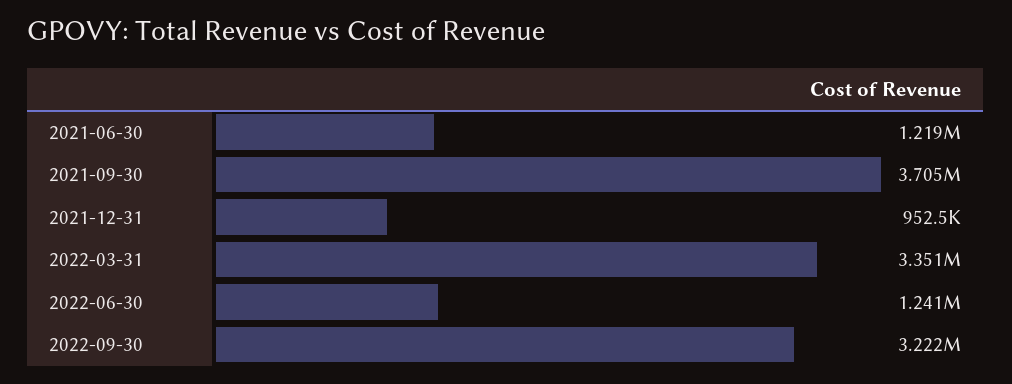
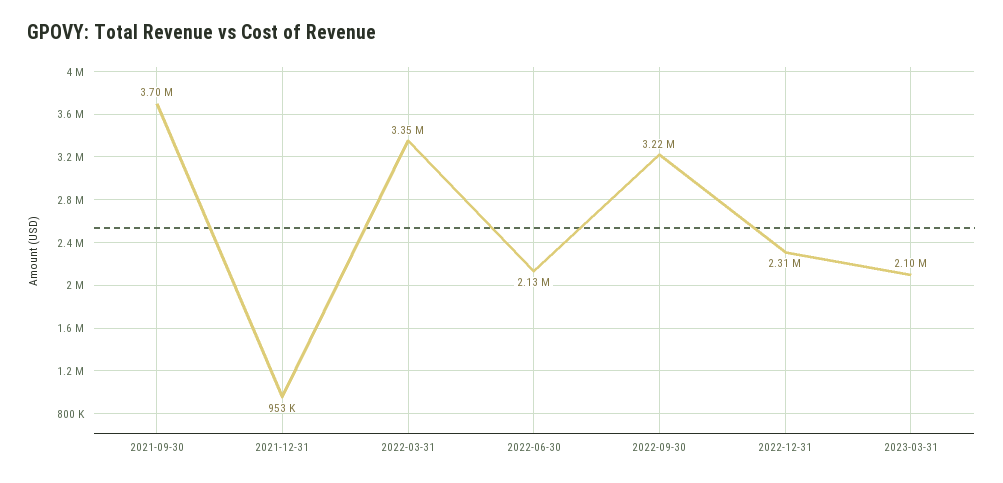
2021-06-30: 1219000 -> none
2022-06-30: 1241000 -> 2130000
2022-12-31: none -> 2310000
2023-03-31: none -> 2100000

